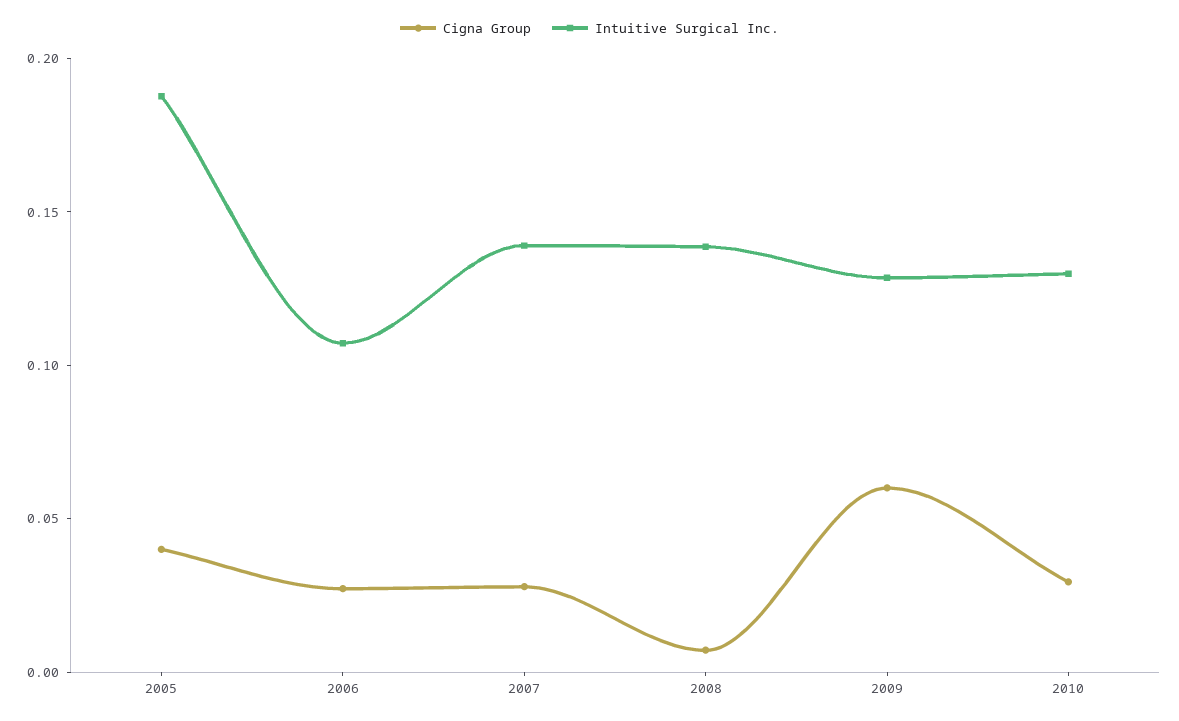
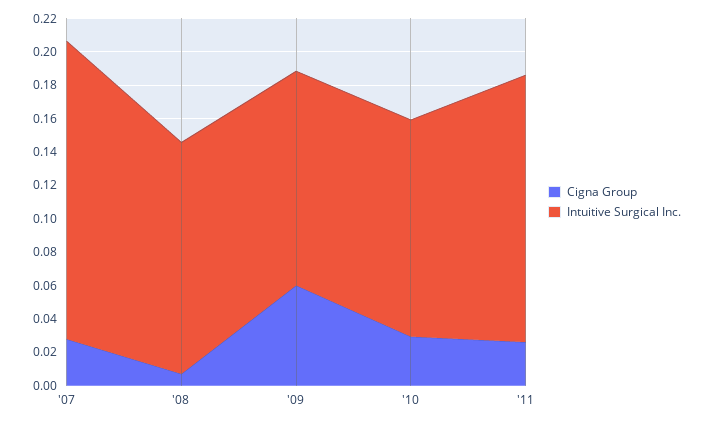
Cigna Group, 2005: 0.04 -> none
Intuitive Surgical Inc., 2005: 0.19 -> none
Cigna Group, 2006: 0.03 -> none
Intuitive Surgical Inc., 2006: 0.11 -> none
Intuitive Surgical Inc., 2007: 0.14 -> 0.18
Cigna Group, '11: none -> 0.025
Intuitive Surgical Inc., '11: none -> 0.16

